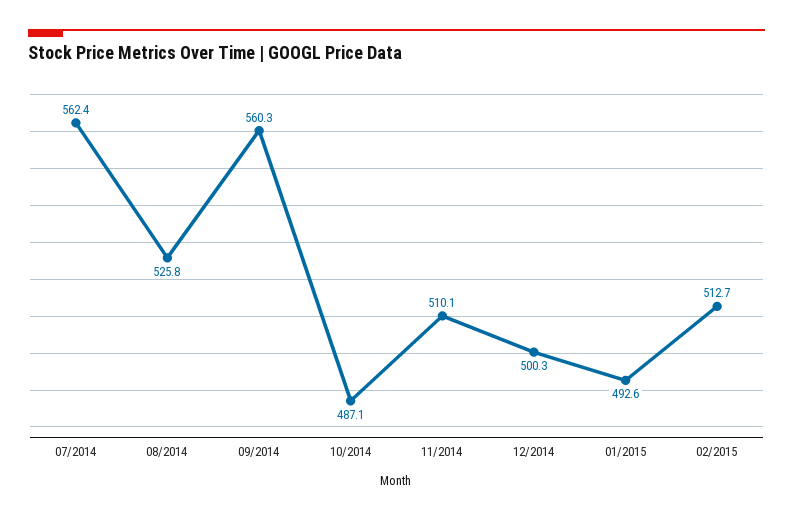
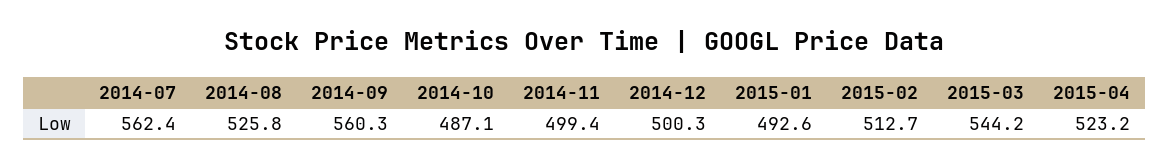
11/2014: 510.1 -> 499.4
2015-03: none -> 544.2
2015-04: none -> 523.2

